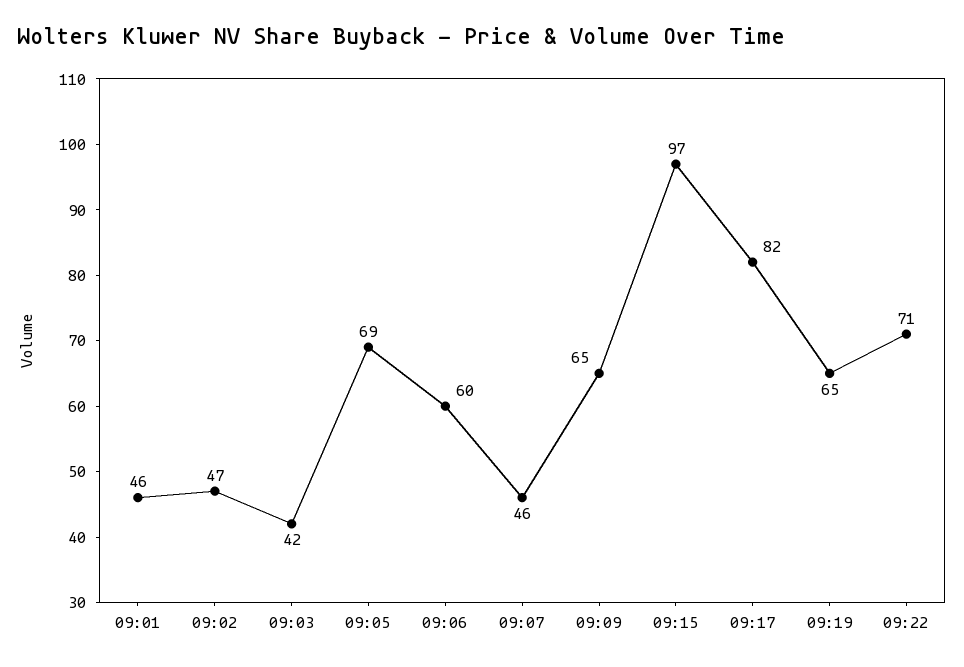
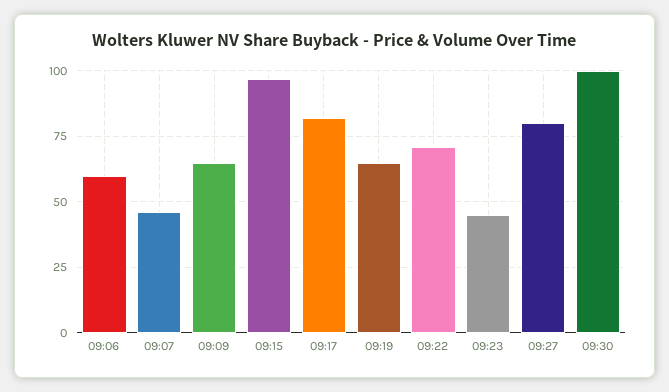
09:01: 46 -> none
09:02: 47 -> none
09:03: 42 -> none
09:05: 69 -> none
09:23: none -> 45
09:27: none -> 80
09:30: none -> 100

